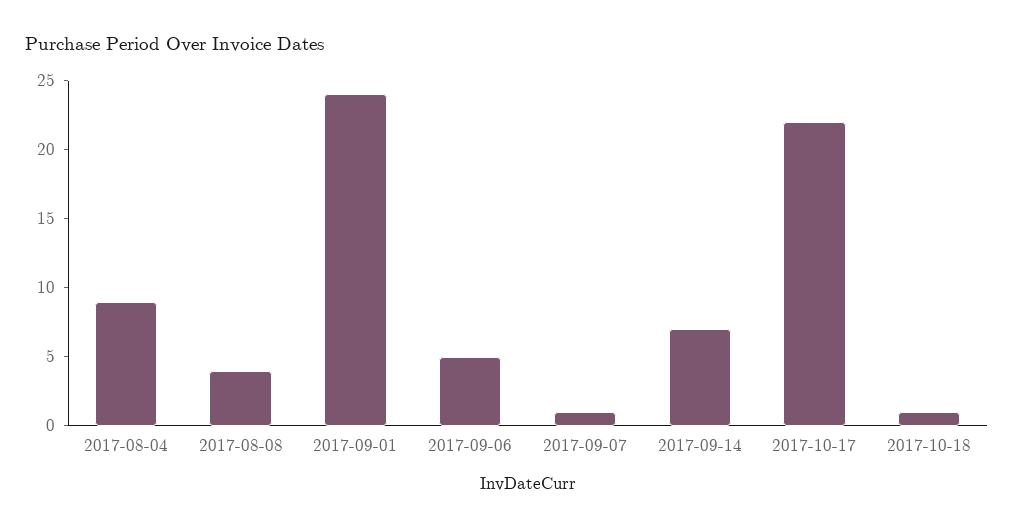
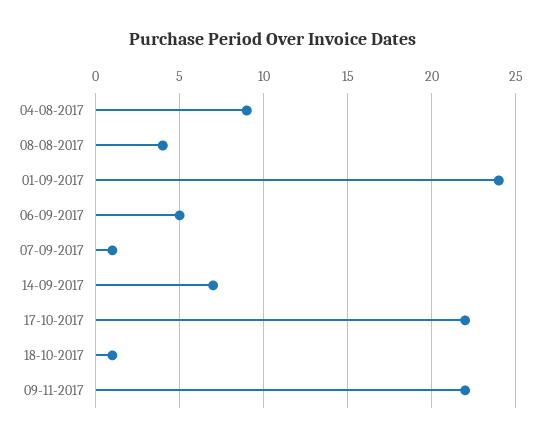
09-11-2017: none -> 22

